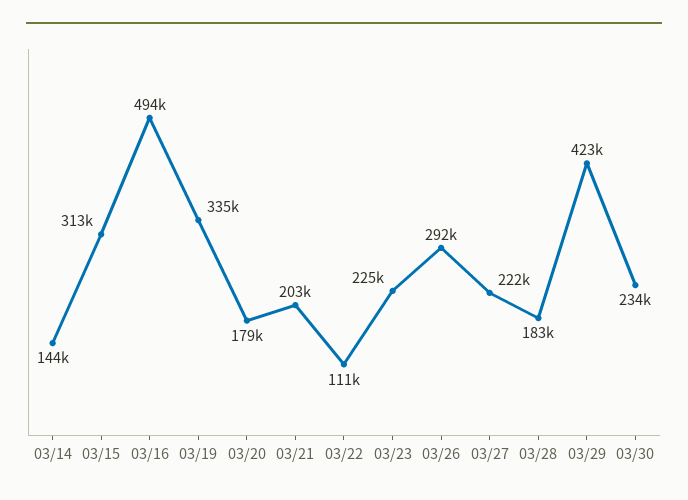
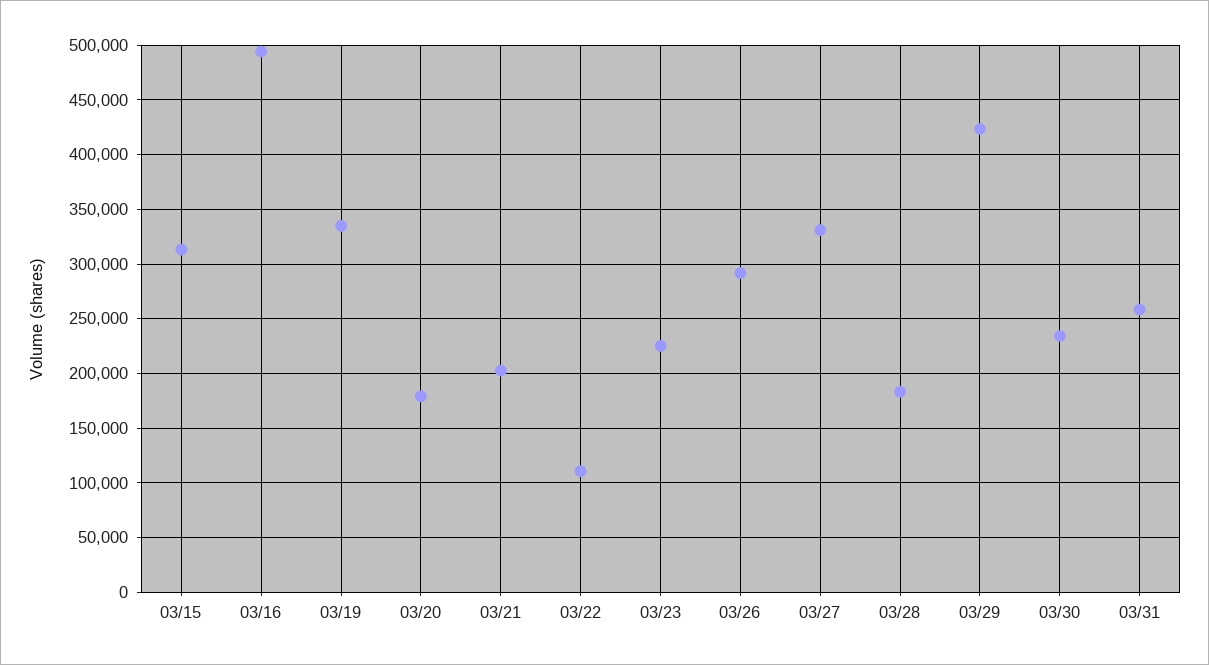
03/14: 144000 -> none
03/27: 222000 -> 330000
03/31: none -> 260000

